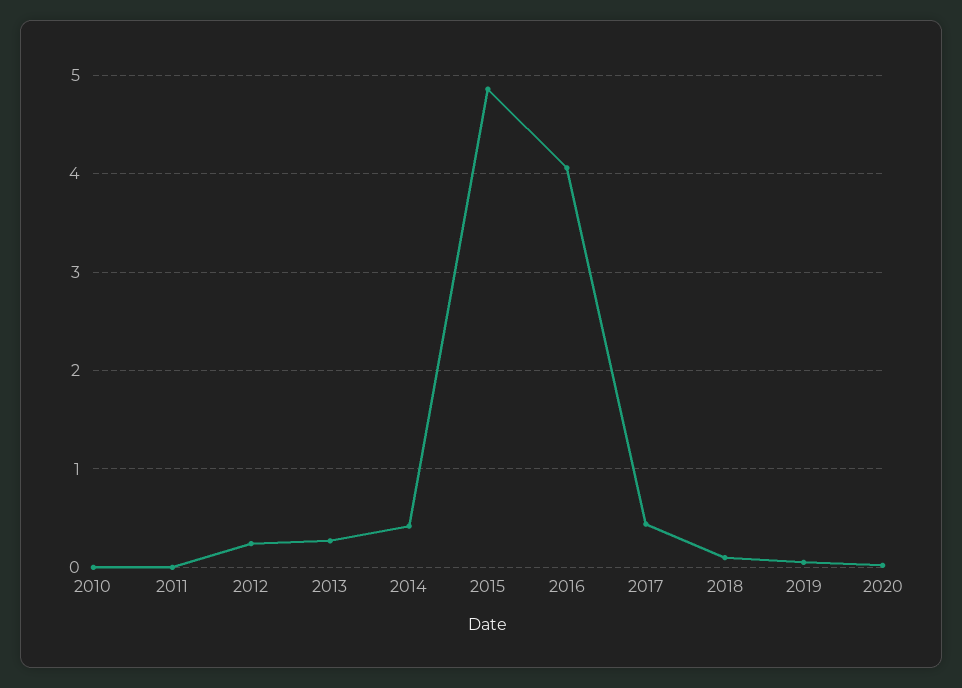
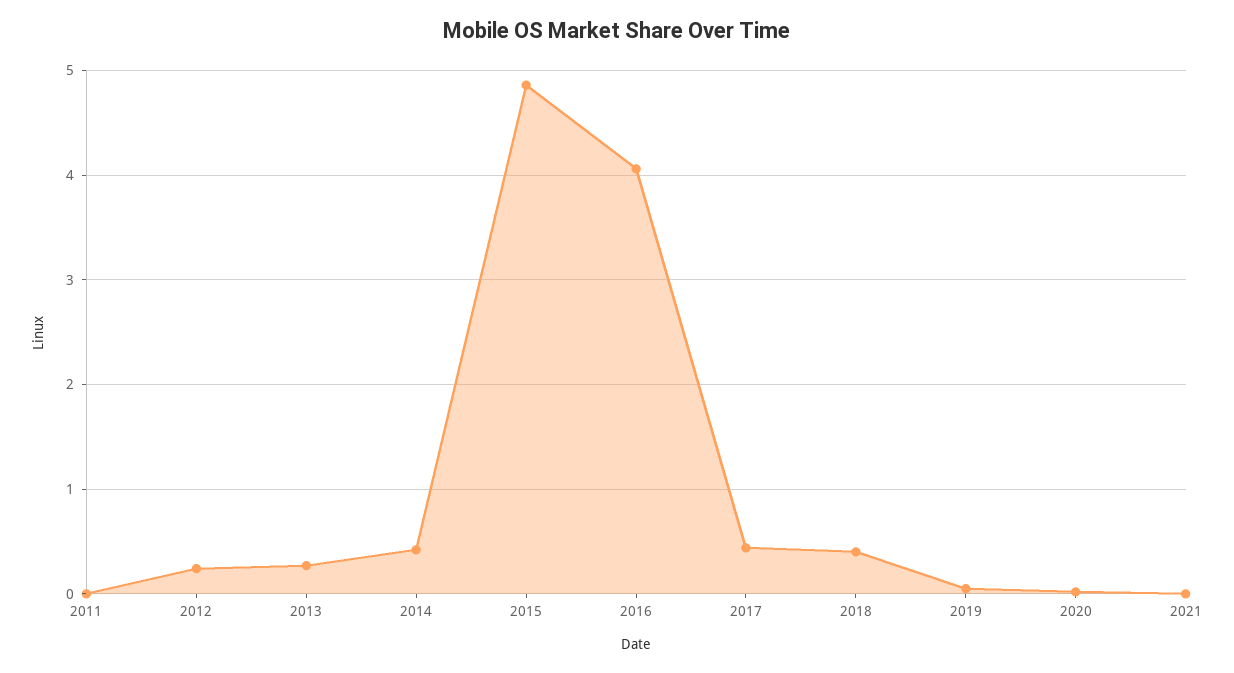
2010: 0 -> none
2018: 0.1 -> 0.4
2021: none -> 0

